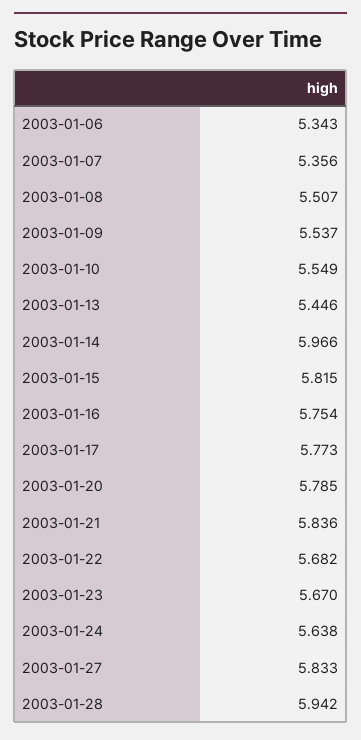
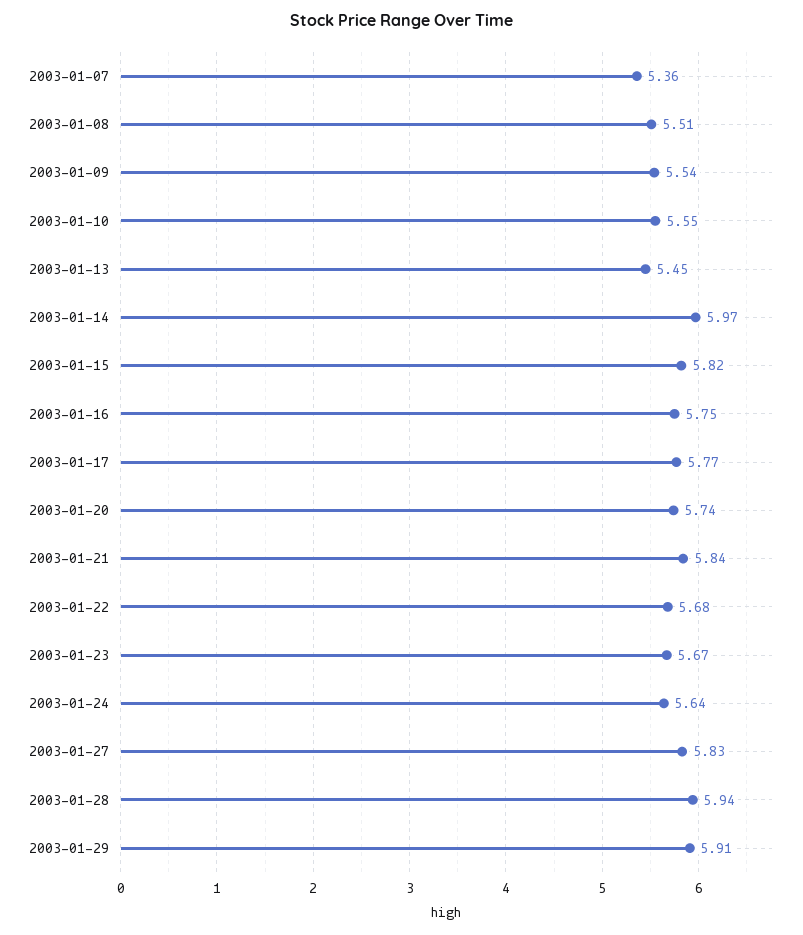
2003-01-06: 5.343 -> none
2003-01-20: 5.785 -> 5.74
2003-01-29: none -> 5.91

